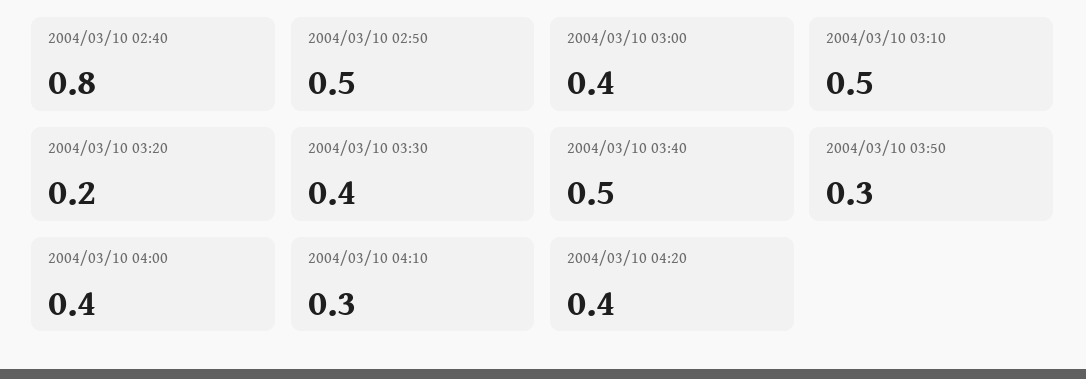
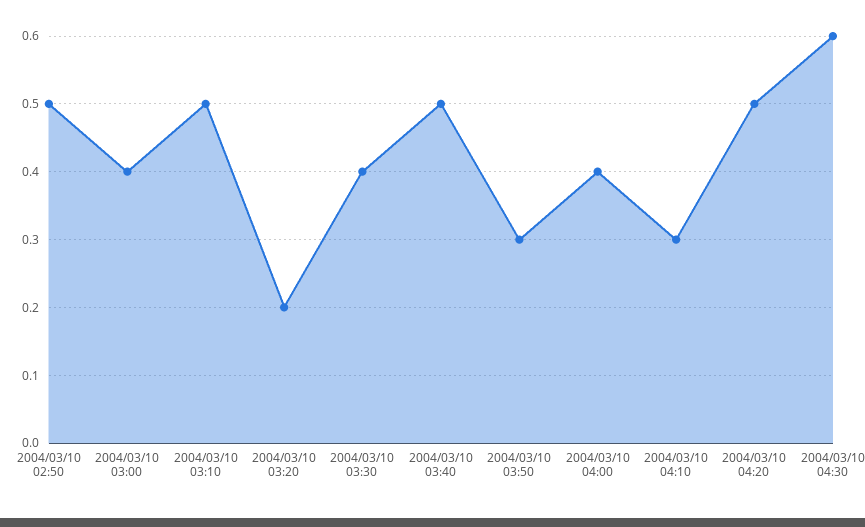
2004/03/10 02:40: 0.8 -> none
2004/03/10 04:20: 0.4 -> 0.5
2004/03/10 04:30: none -> 0.6

